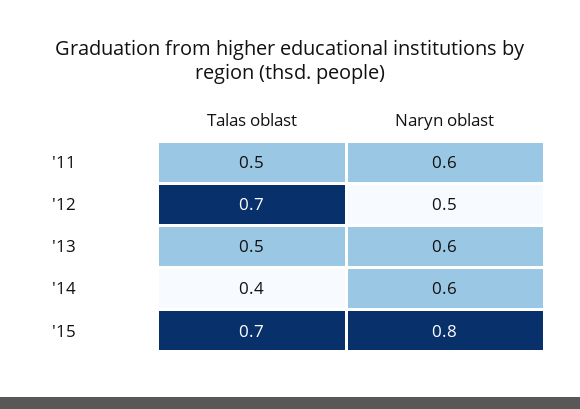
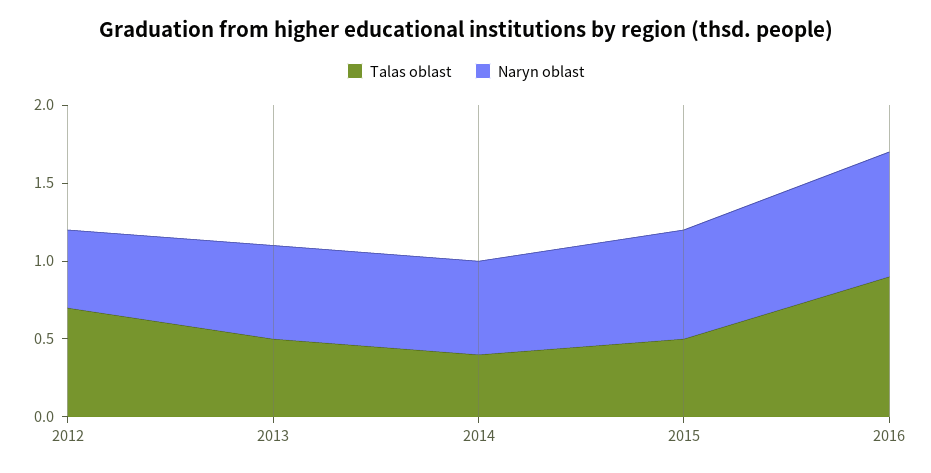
Talas oblast, '11: 0.5 -> none
Naryn oblast, '11: 0.6 -> none
Talas oblast, '15: 0.7 -> 0.5
Naryn oblast, '15: 0.8 -> 0.7
Talas oblast, 2016: none -> 0.9
Naryn oblast, 2016: none -> 0.8

